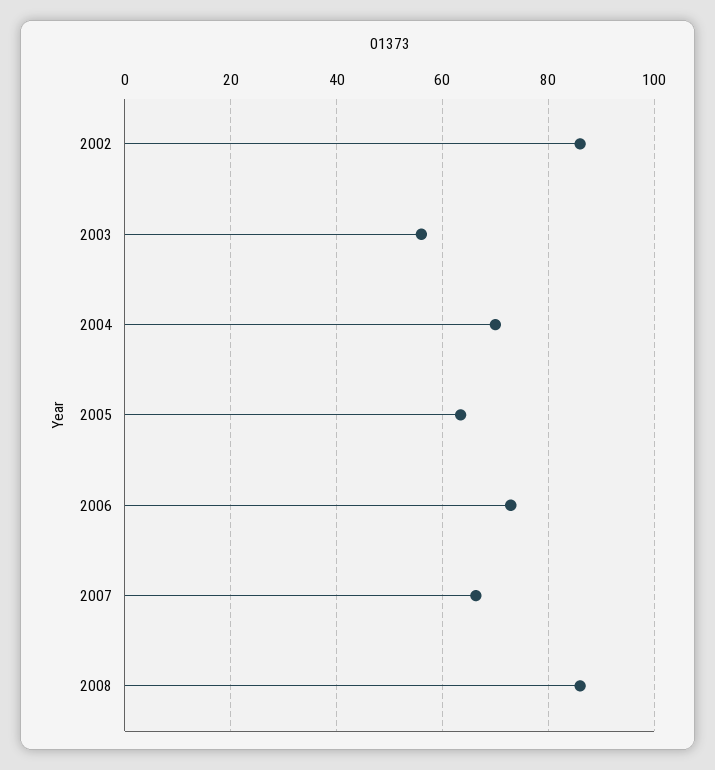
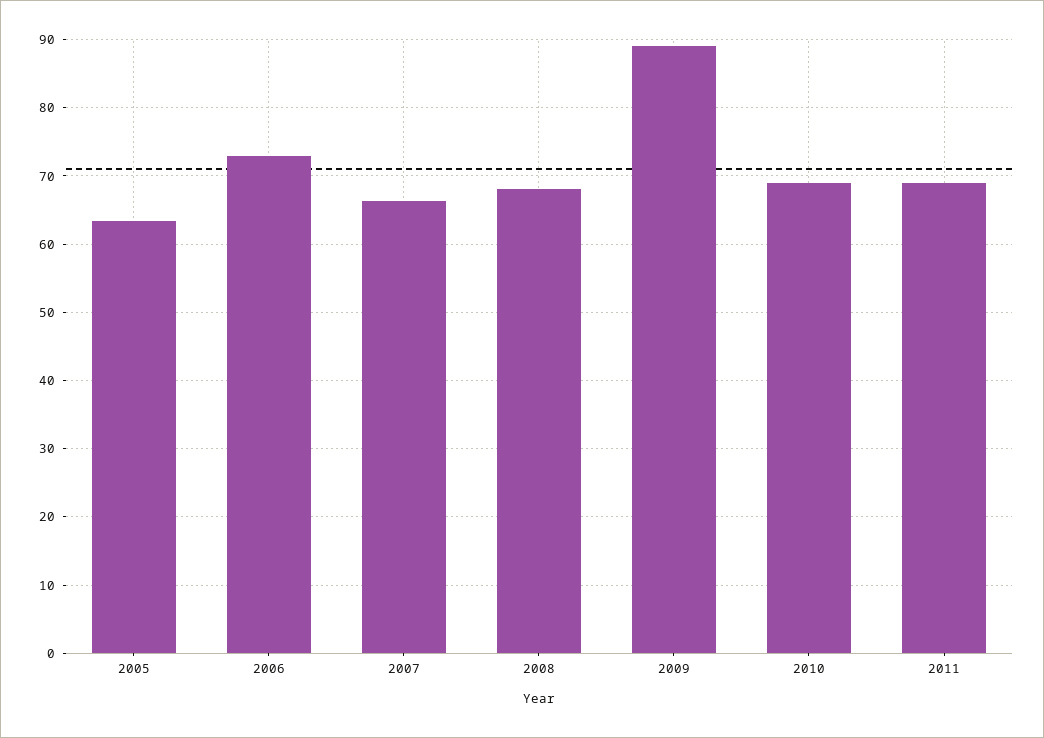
2002: 86 -> none
2003: 56 -> none
2004: 70 -> none
2008: 86 -> 68
2009: none -> 89
2010: none -> 69
2011: none -> 69

